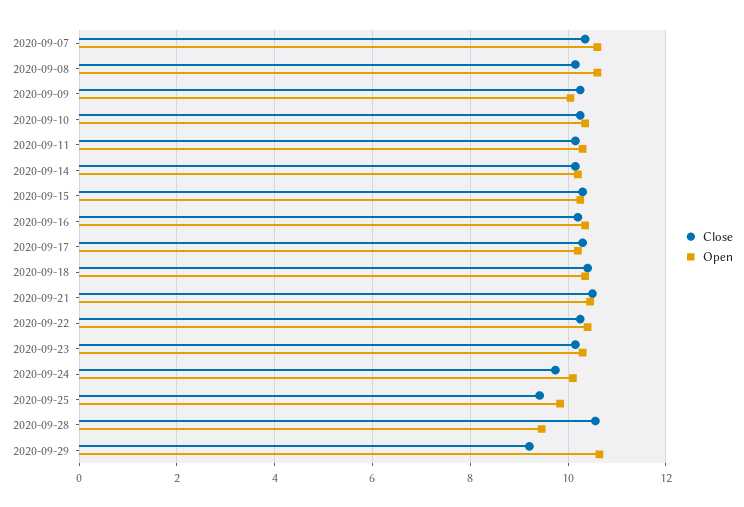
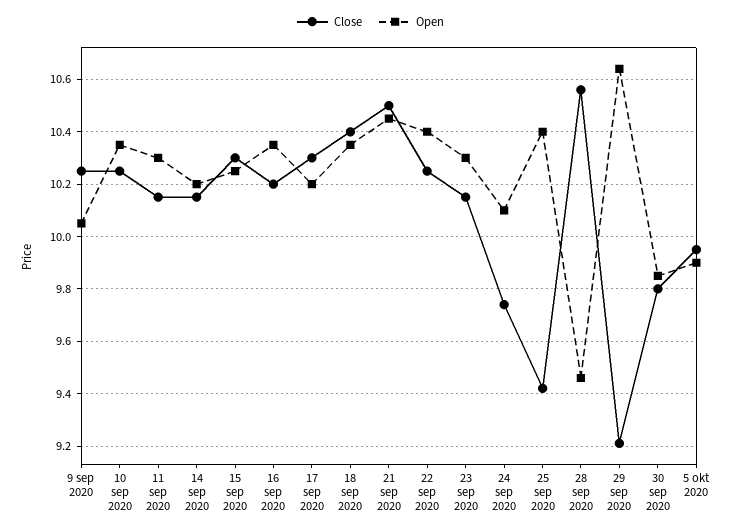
Close, 2020-09-07: 10.4 -> none
Open, 2020-09-07: 10.6 -> none
Close, 2020-09-08: 10.2 -> none
Open, 2020-09-08: 10.6 -> none
Open, 2020-09-25: 9.8 -> 10.4
Close, 30 sep 2020: none -> 9.8
Open, 30 sep 2020: none -> 9.85
Close, 5 okt 2020: none -> 9.95
Open, 5 okt 2020: none -> 9.9

